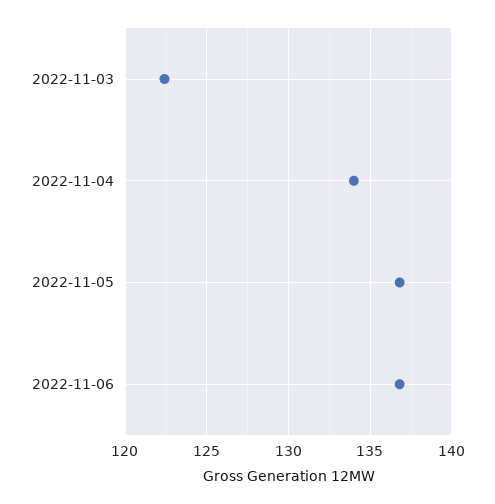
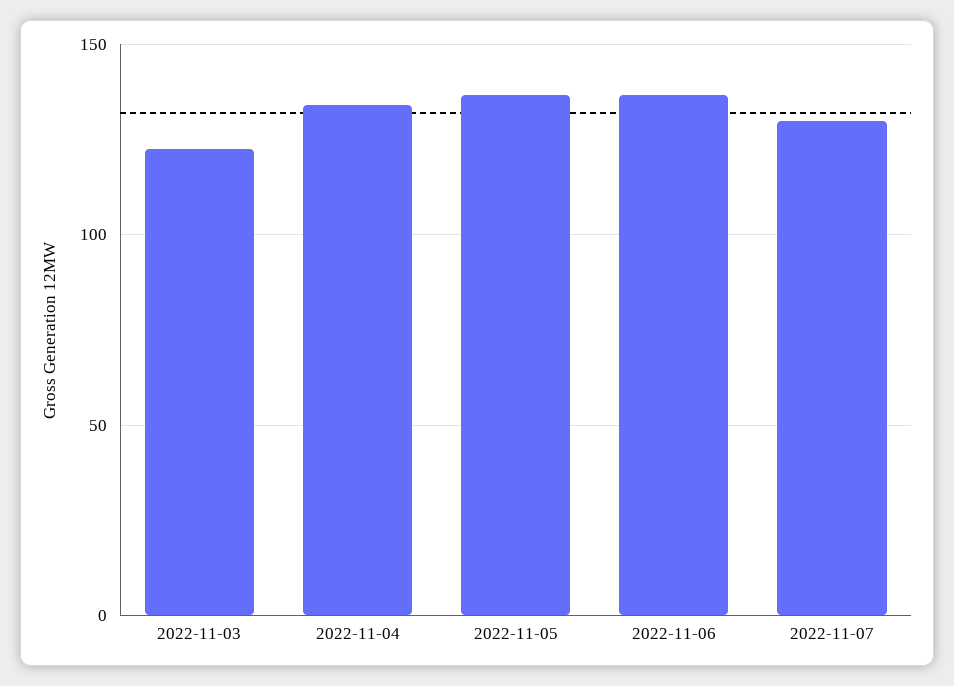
2022-11-07: none -> 130

